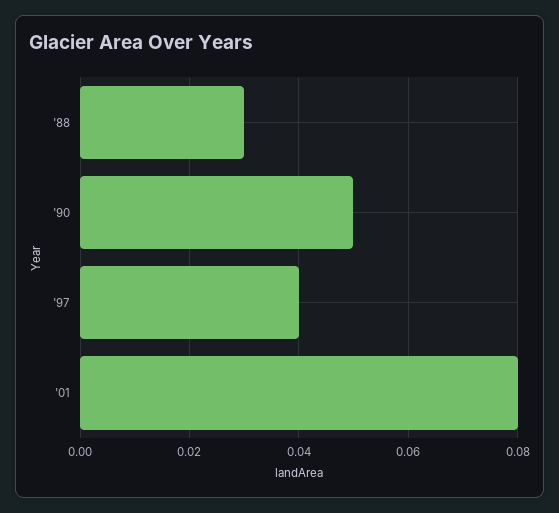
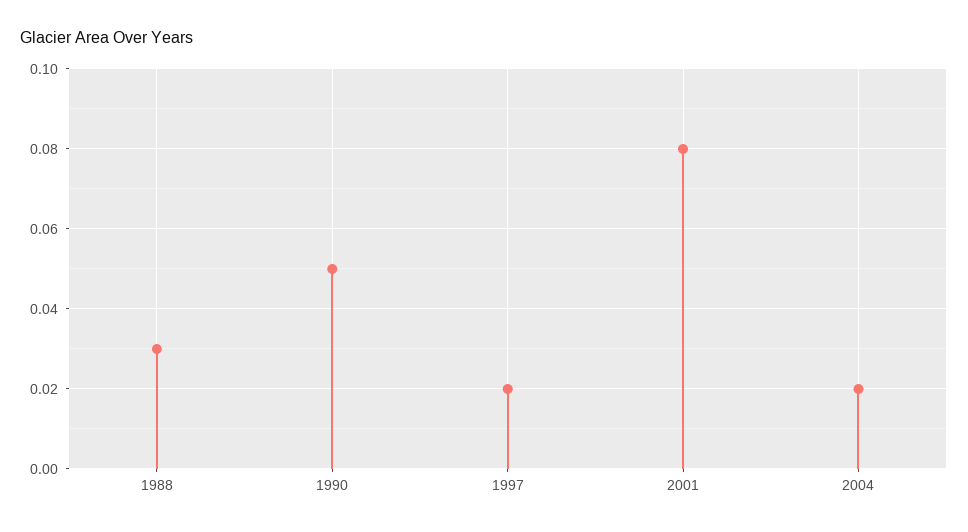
'97: 0.04 -> 0.02
2004: none -> 0.02

